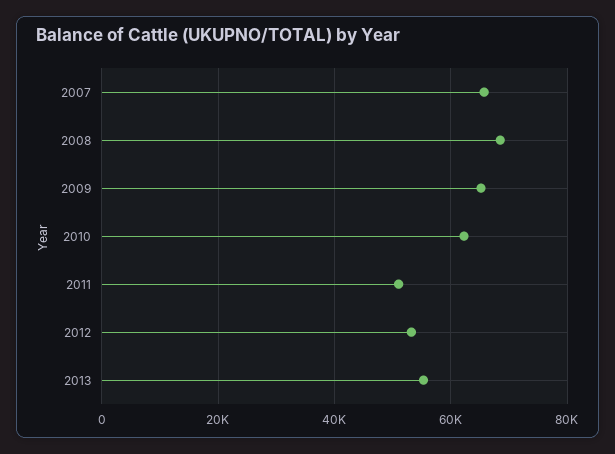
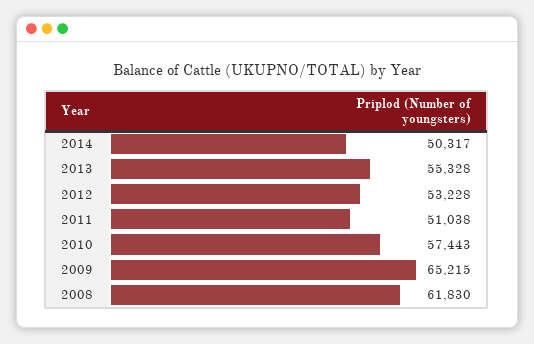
2007: 66000 -> none
2008: 68000 -> 61830
2010: 62000 -> 57443
2014: none -> 50317

